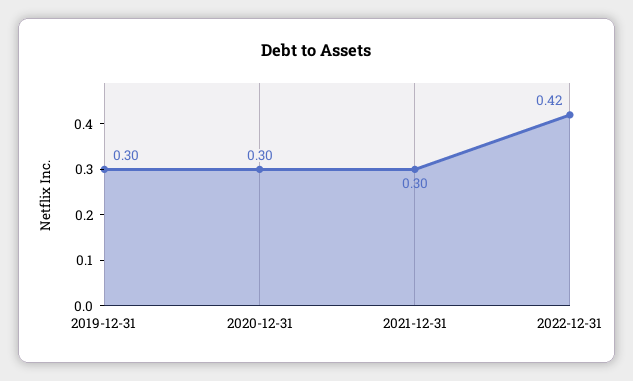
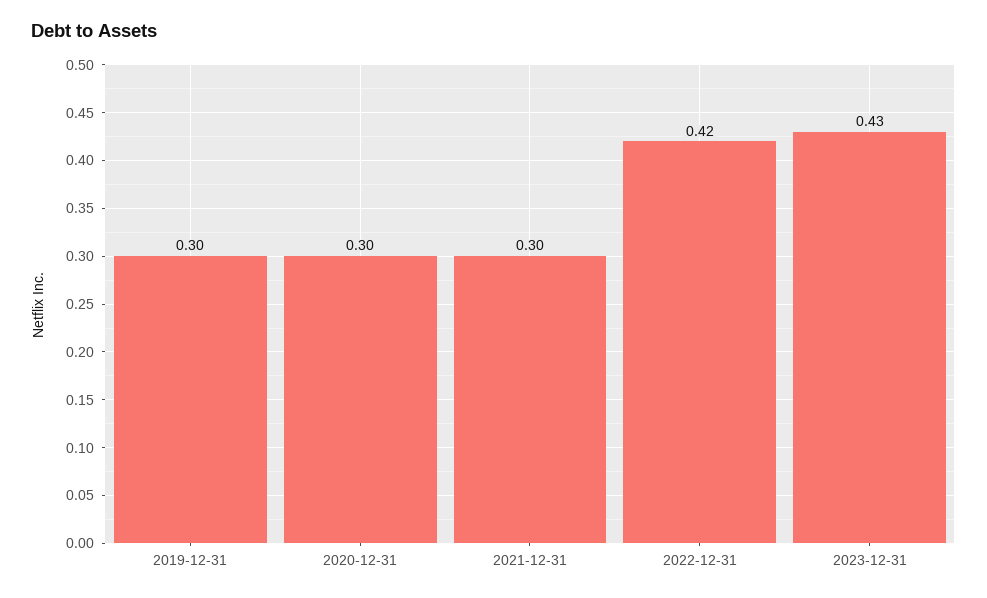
2023-12-31: none -> 0.43

